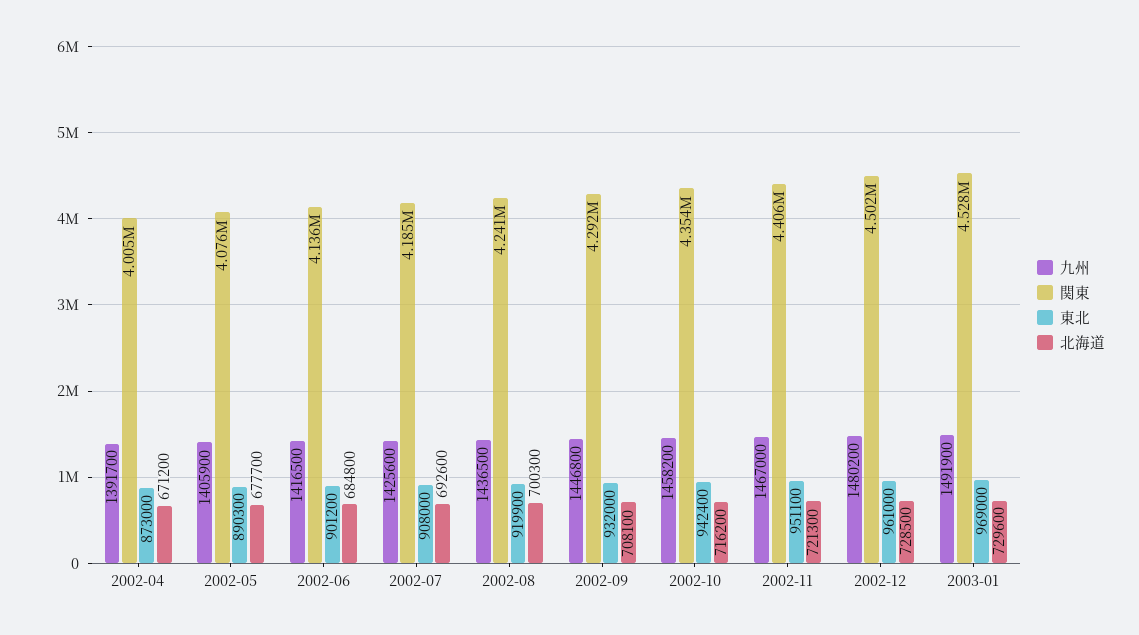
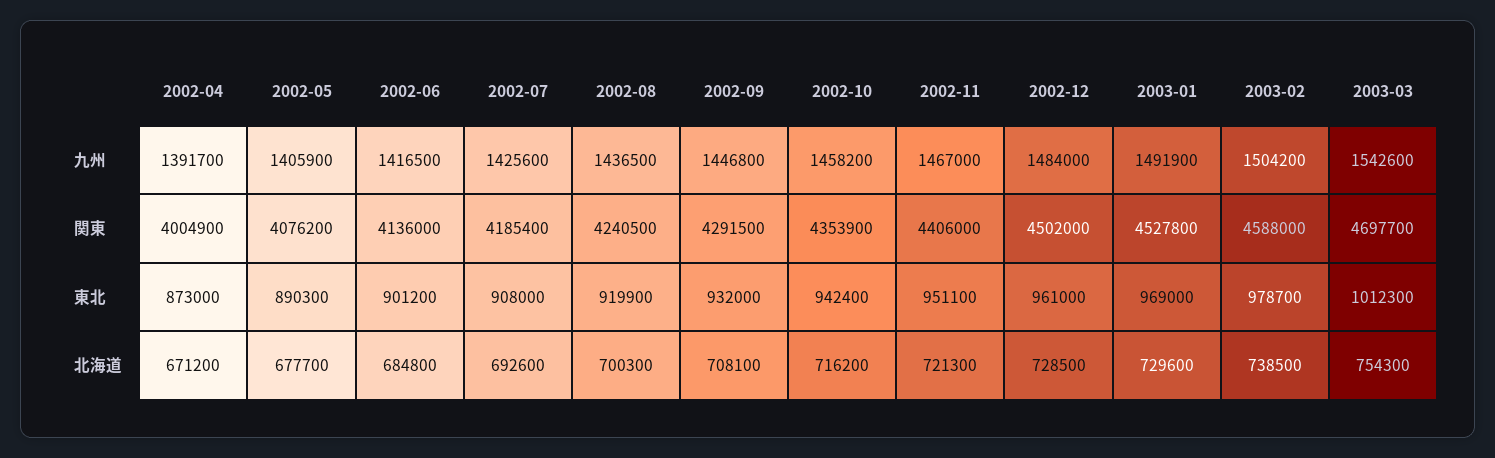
九州, 2002-12: 1480200 -> 1484000
九州, 2003-02: none -> 1504200
九州, 2003-03: none -> 1542600
関東, 2003-02: none -> 4588000
関東, 2003-03: none -> 4697700
東北, 2003-02: none -> 978700
東北, 2003-03: none -> 1012300
北海道, 2003-02: none -> 738500
北海道, 2003-03: none -> 754300

